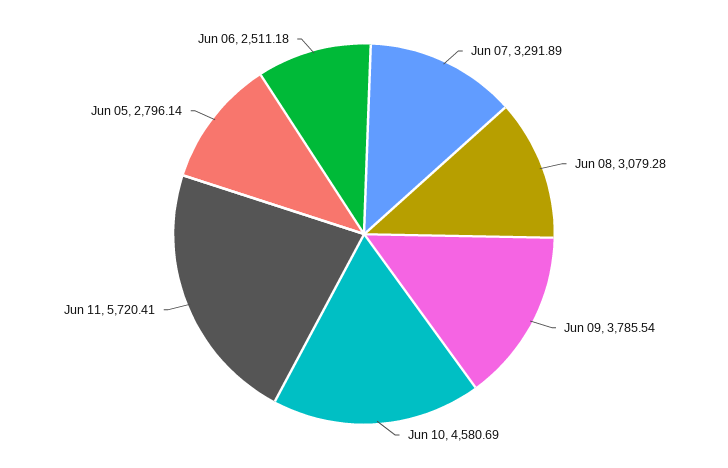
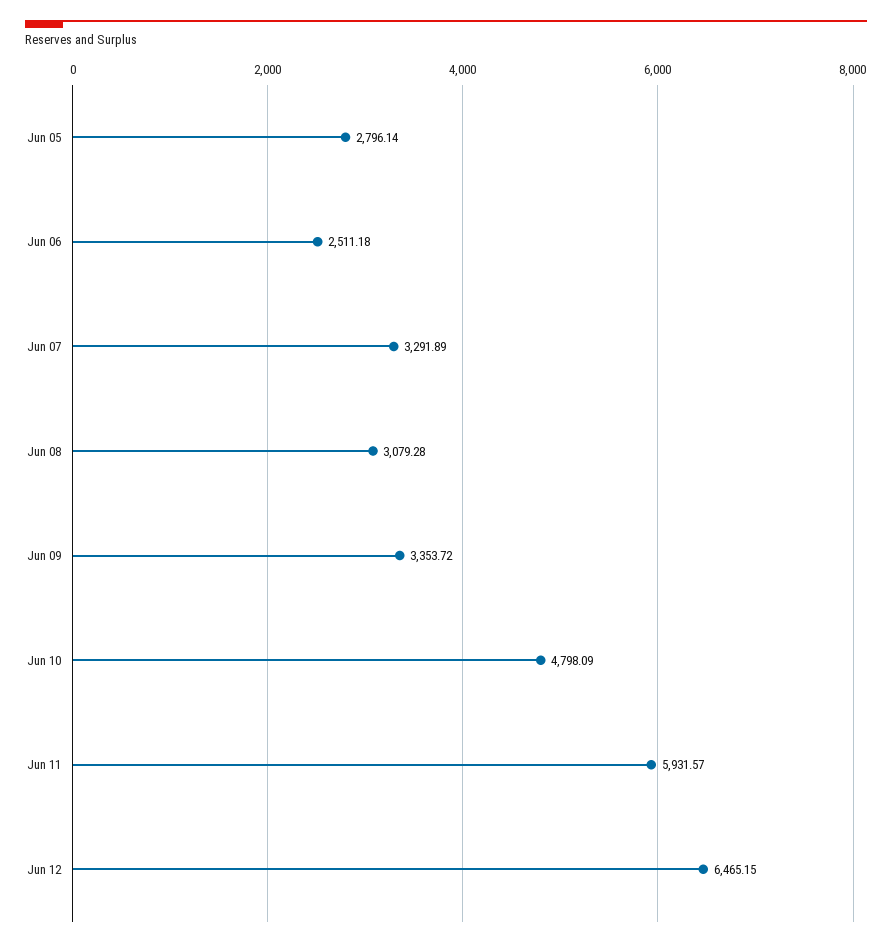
Jun 09: 3785.54 -> 3353.72
Jun 10: 4580.69 -> 4798.09
Jun 11: 5720.41 -> 5931.57
Jun 12: none -> 6465.15

